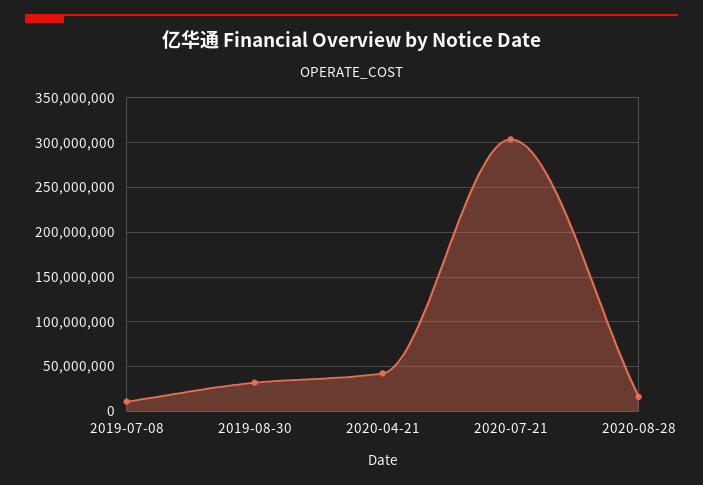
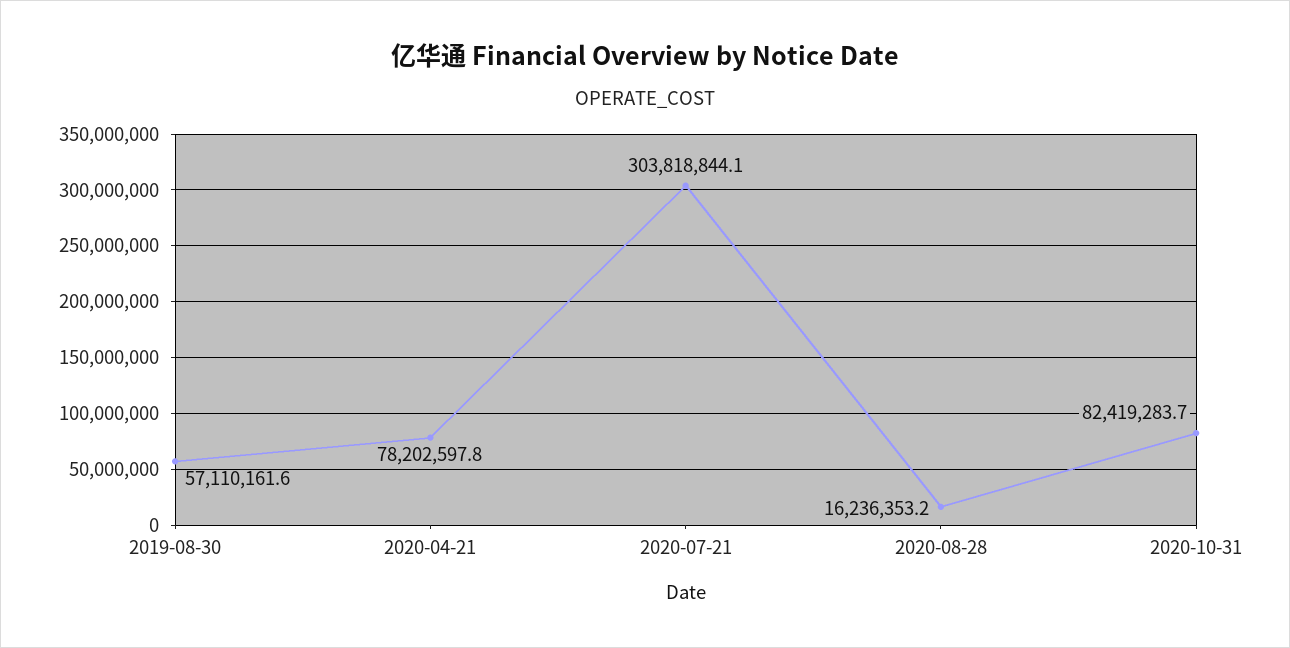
2019-07-08: 10000000 -> none
2019-08-30: 30000000 -> 57110161.6
2020-04-21: 40000000 -> 78202597.8
2020-10-31: none -> 82419283.7

